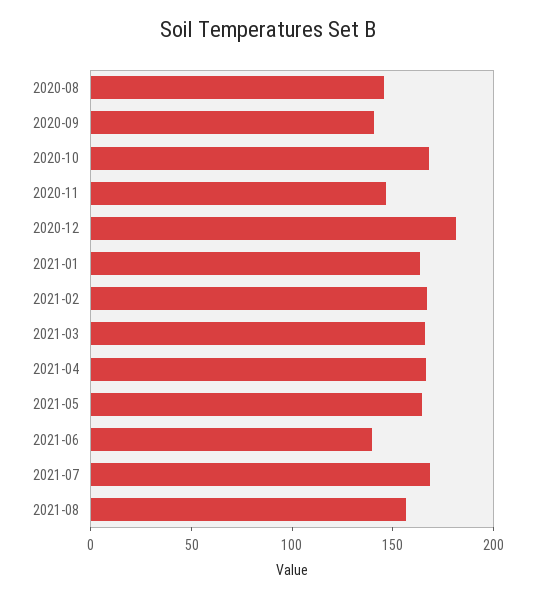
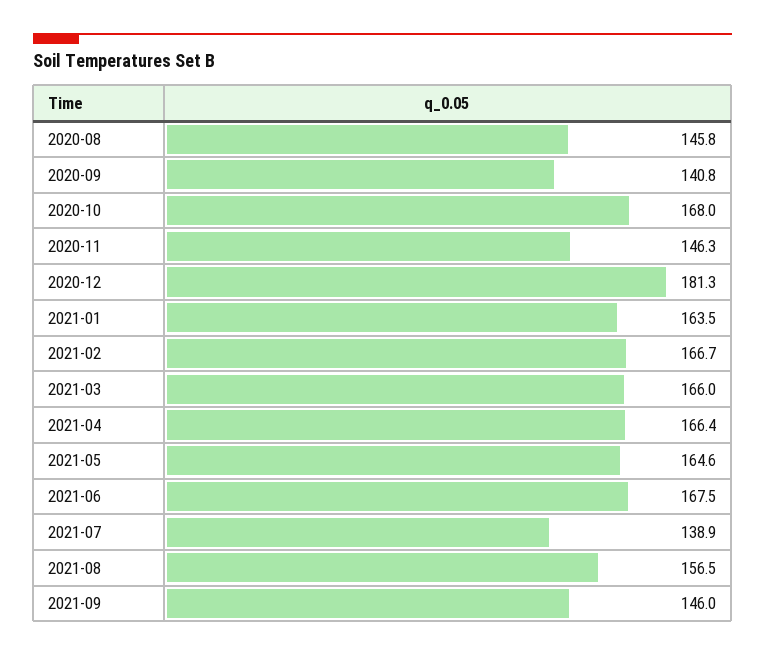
2021-06: 140 -> 167.5
2021-07: 170 -> 138.9
2021-09: none -> 146

